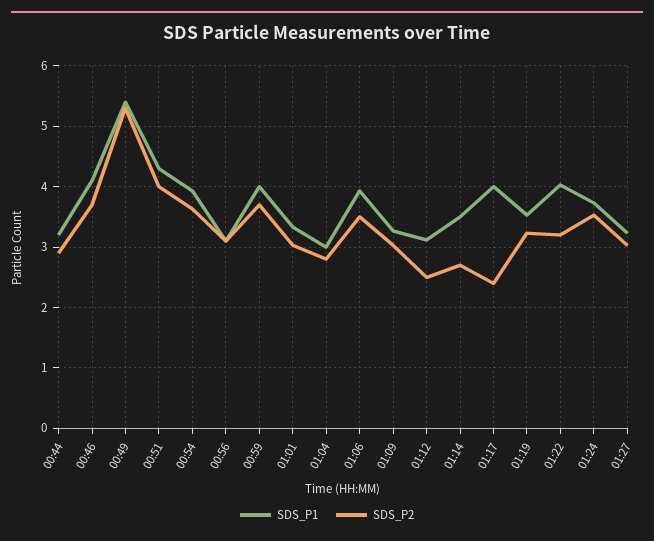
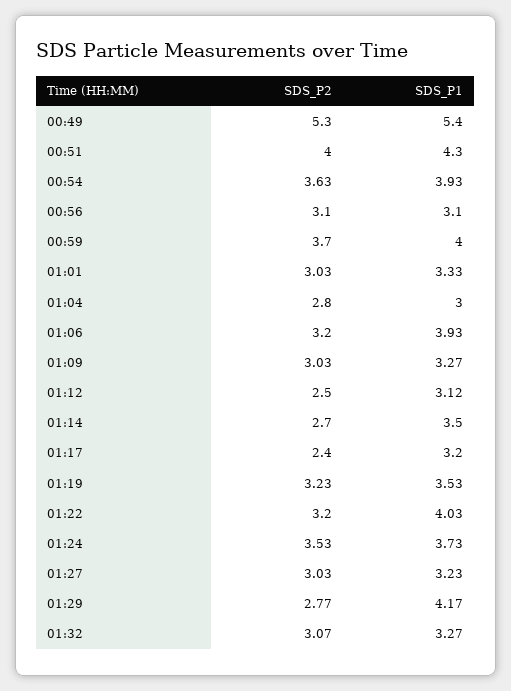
SDS_P1, 00:44: 3.2 -> none
SDS_P2, 00:44: 2.9 -> none
SDS_P1, 00:46: 4.1 -> none
SDS_P2, 00:46: 3.7 -> none
SDS_P2, 01:06: 3.5 -> 3.2
SDS_P1, 01:17: 4 -> 3.2
SDS_P2, 01:29: none -> 2.77
SDS_P1, 01:29: none -> 4.17
SDS_P2, 01:32: none -> 3.07
SDS_P1, 01:32: none -> 3.27

